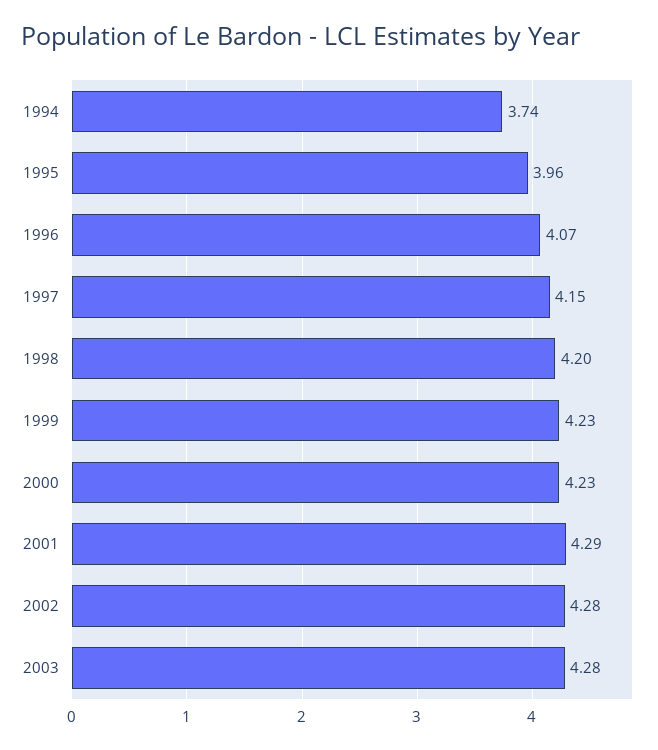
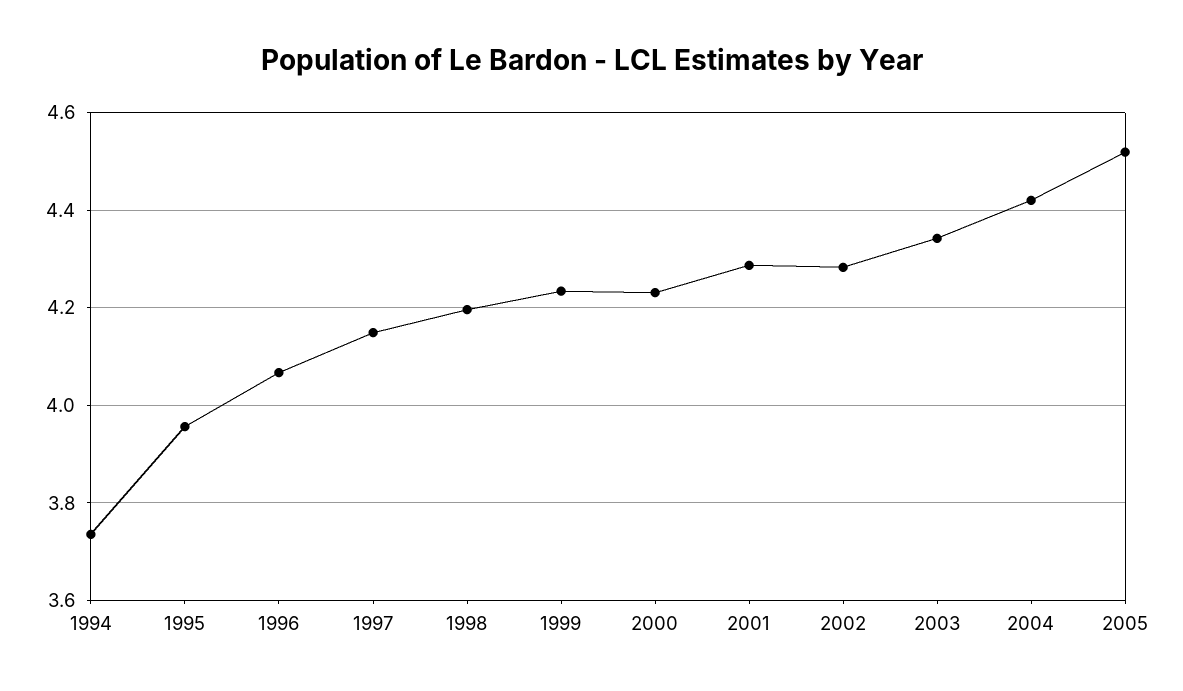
2003: 4.28 -> 4.34
2004: none -> 4.42
2005: none -> 4.52

